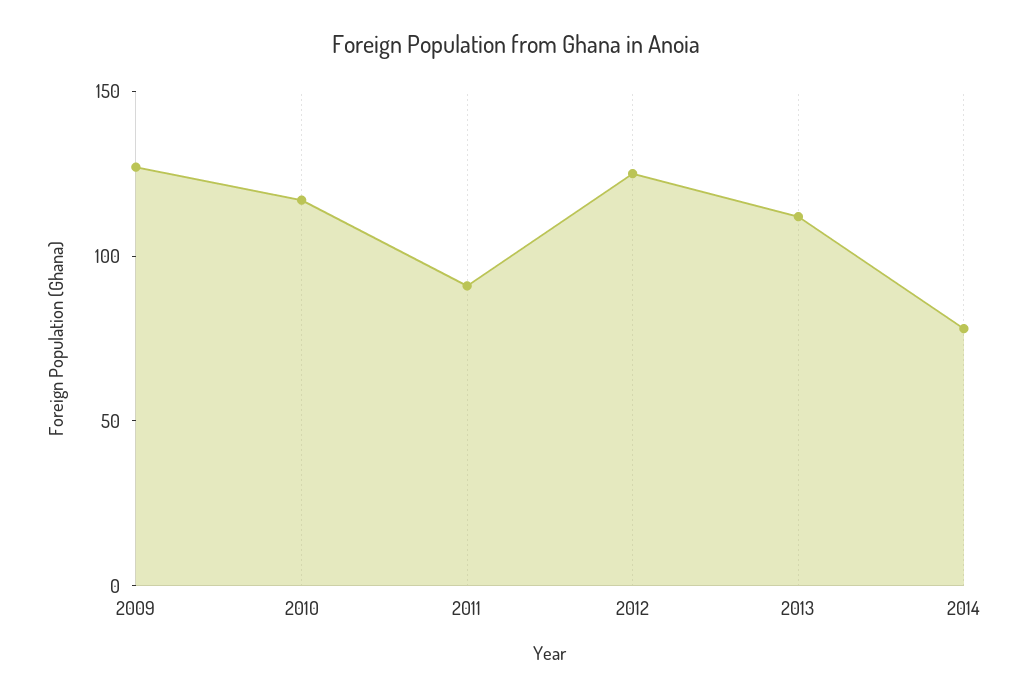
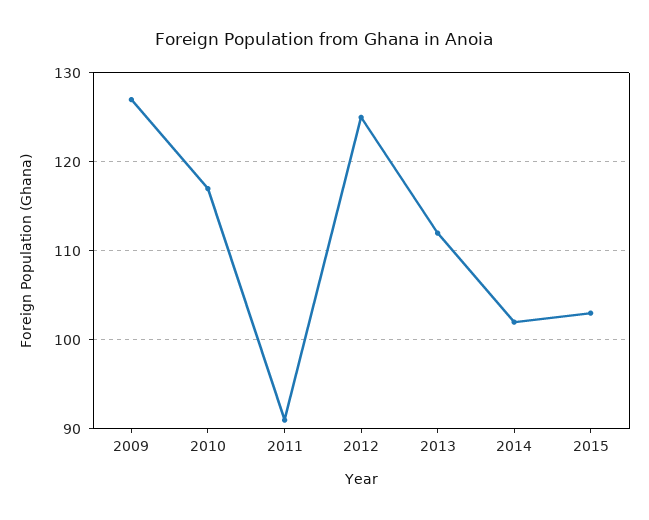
2014: 80 -> 102
2015: none -> 103

